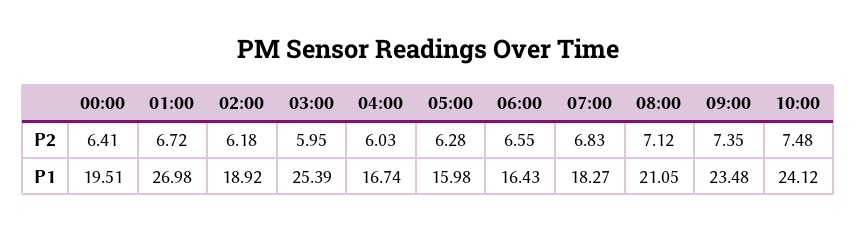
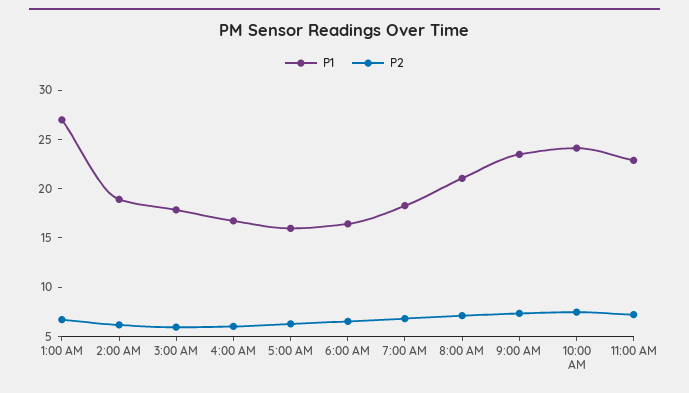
P2, 00:00: 6.41 -> none
P1, 00:00: 19.51 -> none
P1, 03:00: 25.39 -> 18
P1, 11:00 AM: none -> 23
P2, 11:00 AM: none -> 7

